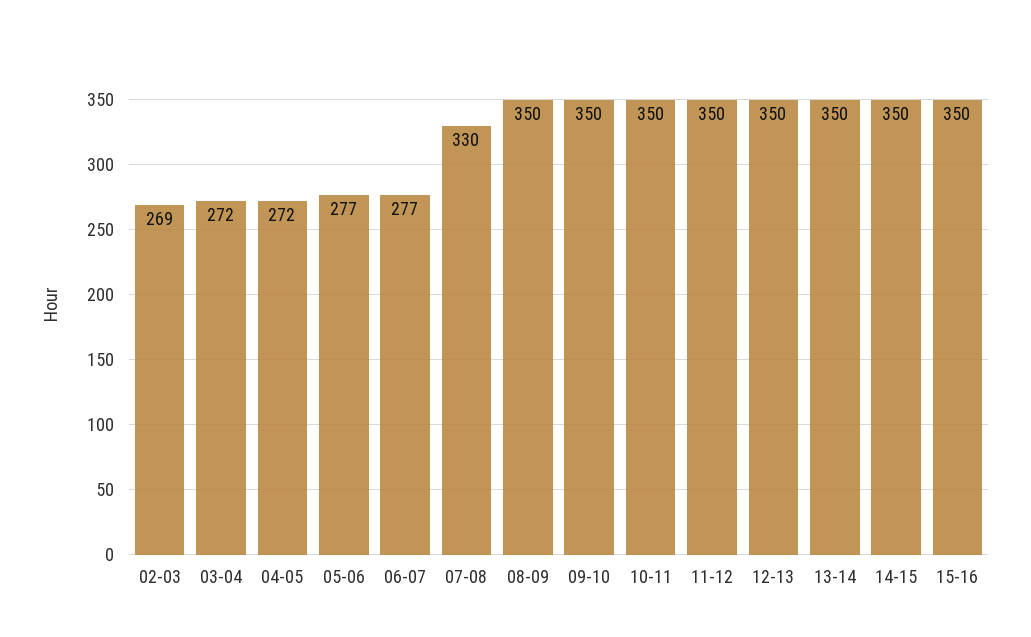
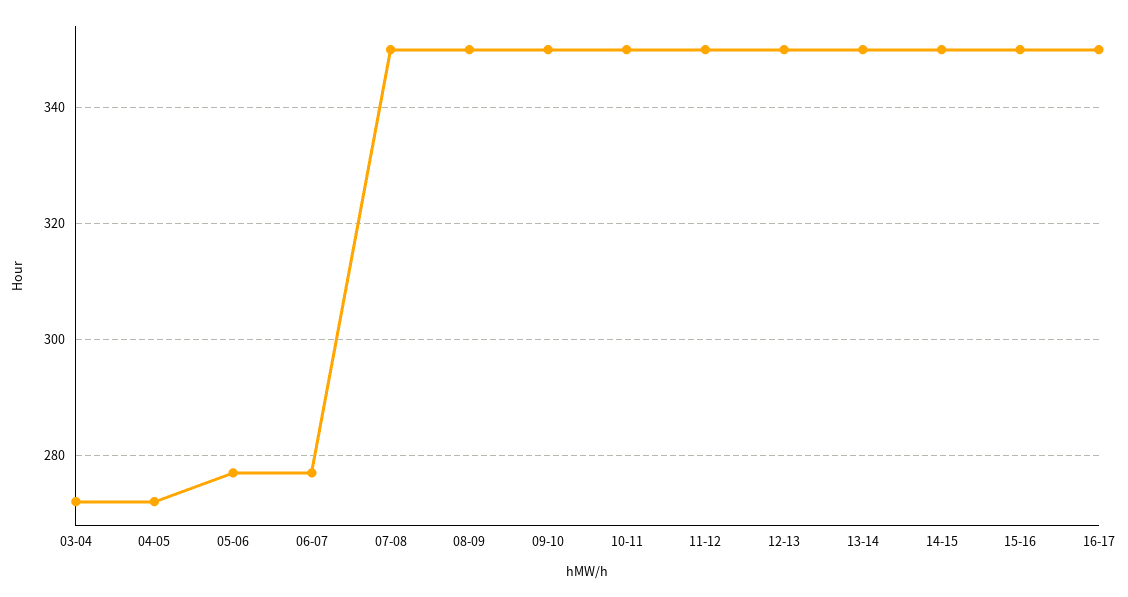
02-03: 269 -> none
07-08: 330 -> 350
16-17: none -> 350

